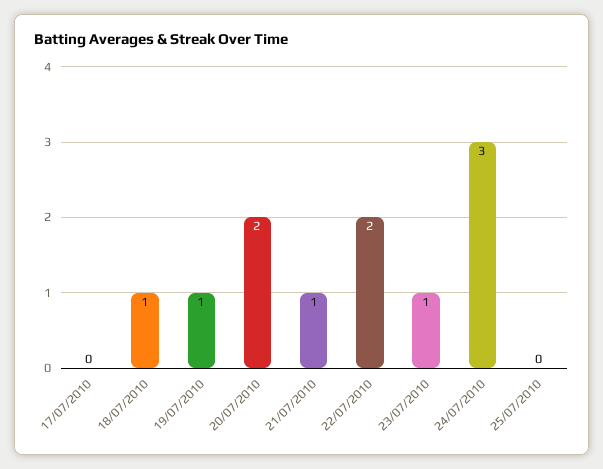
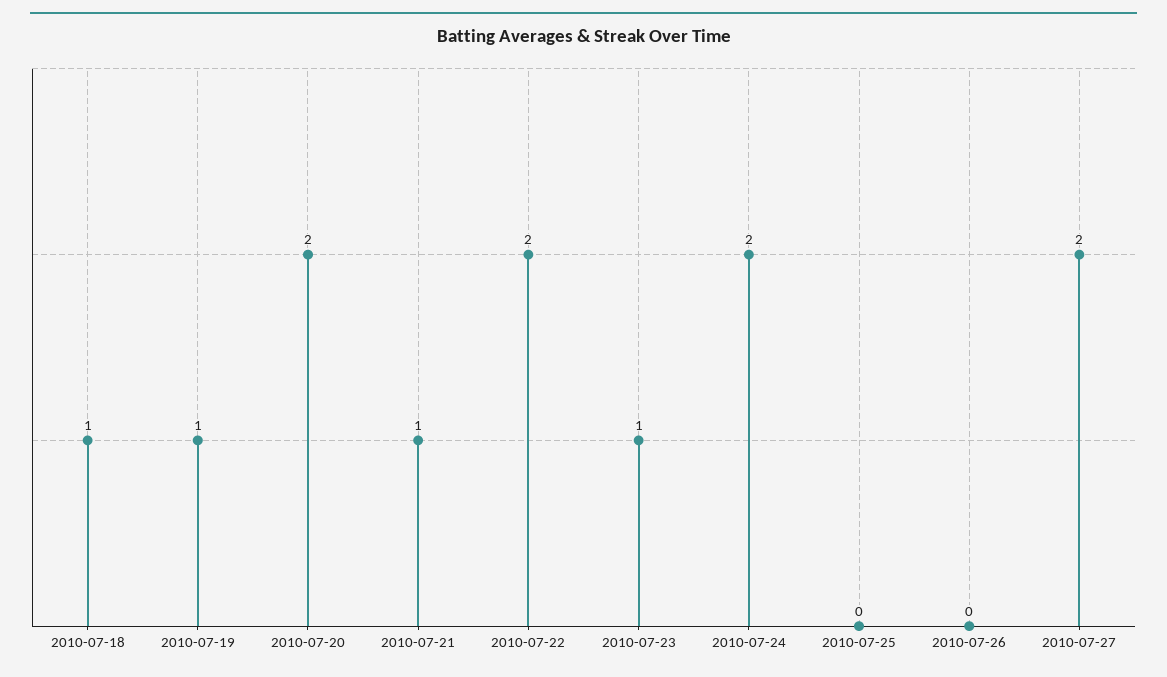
17/07/2010: 0 -> none
24/07/2010: 3 -> 2
2010-07-26: none -> 0
2010-07-27: none -> 2

